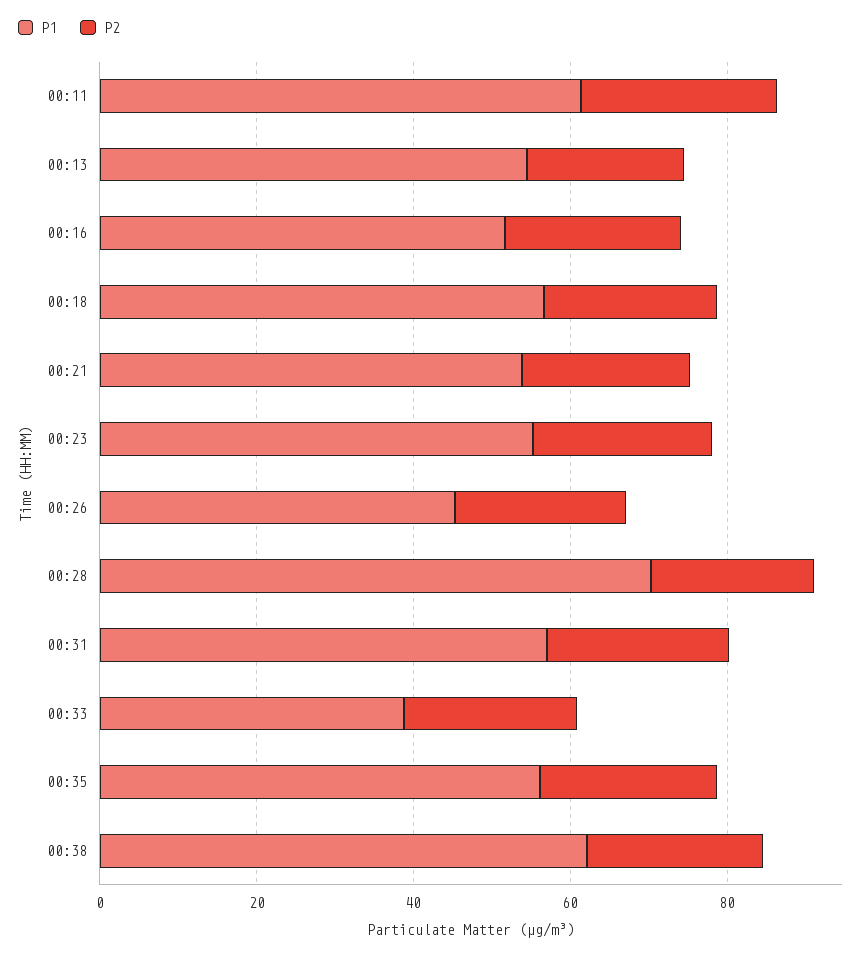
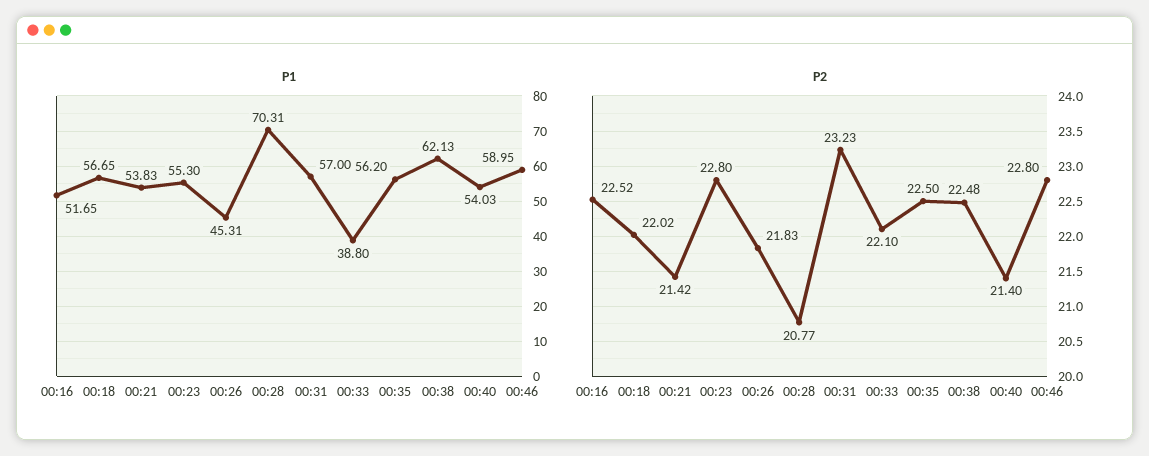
P1, 00:11: 60 -> none
P2, 00:11: 25 -> none
P1, 00:13: 55 -> none
P2, 00:13: 20 -> none
P1, 00:40: none -> 54.03
P1, 00:46: none -> 58.95
P2, 00:40: none -> 21.4
P2, 00:46: none -> 22.8

